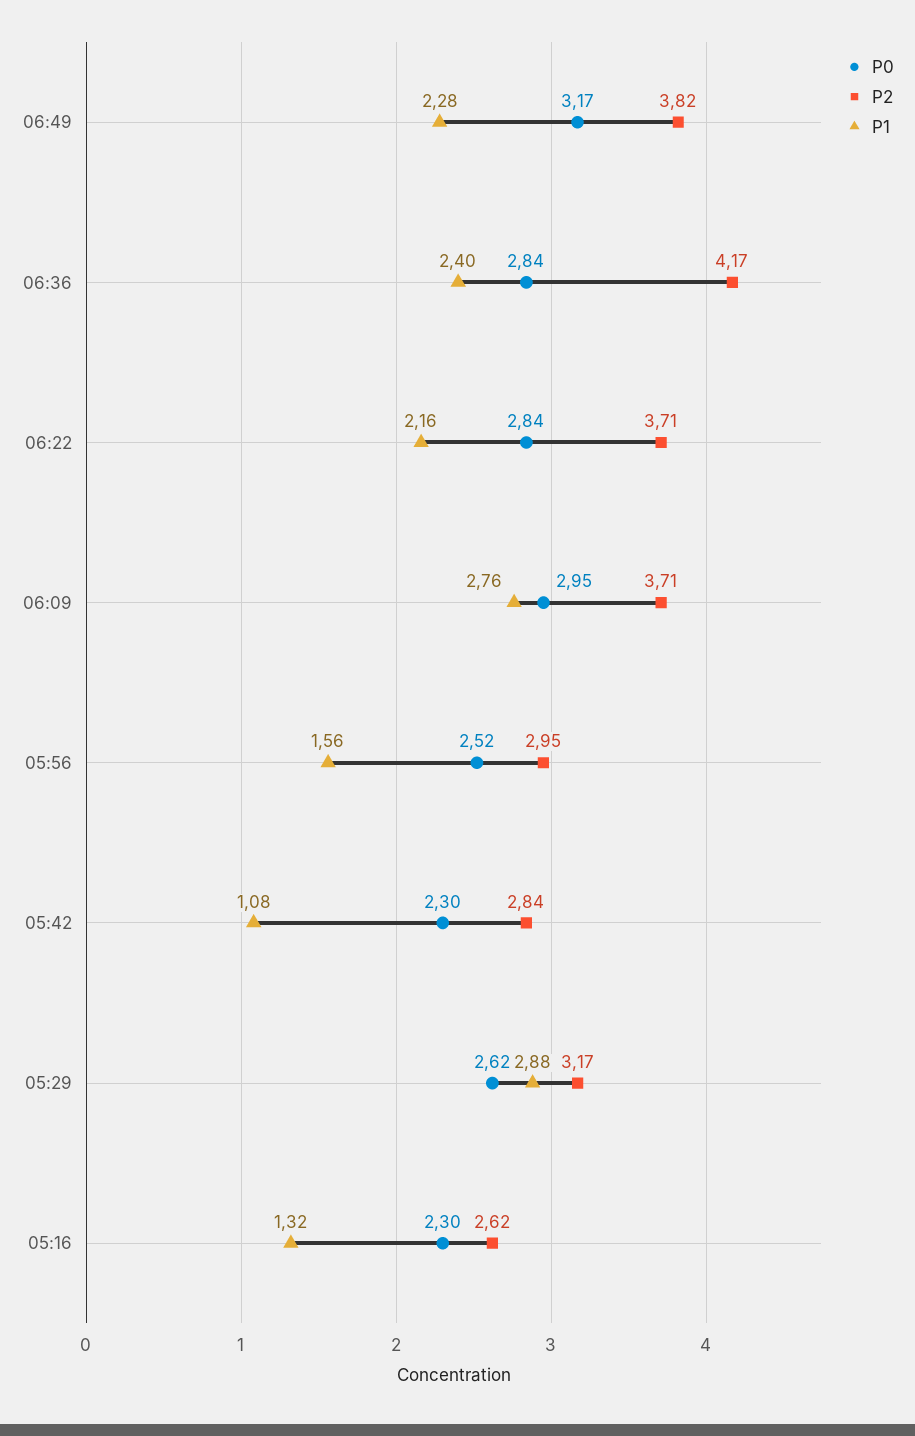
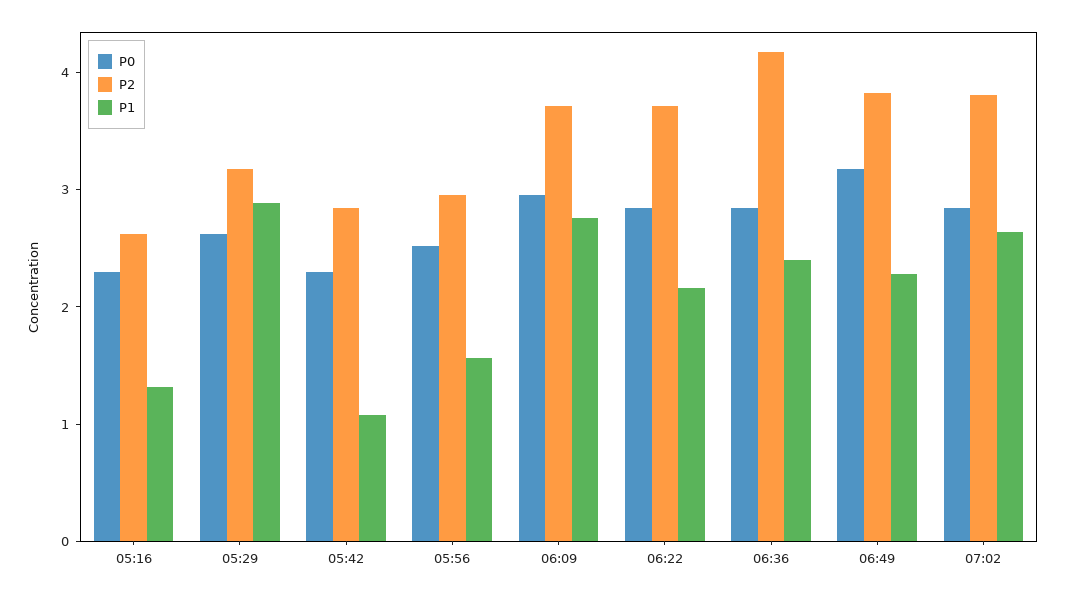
P0, 07:02: none -> 2.8
P2, 07:02: none -> 3.8
P1, 07:02: none -> 2.6

